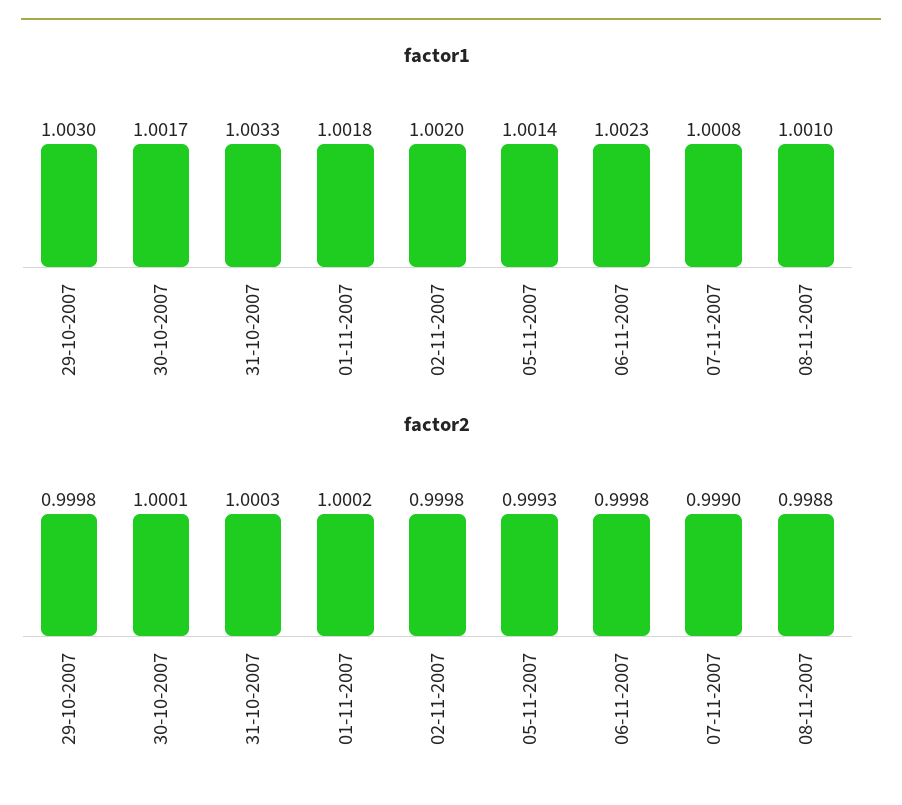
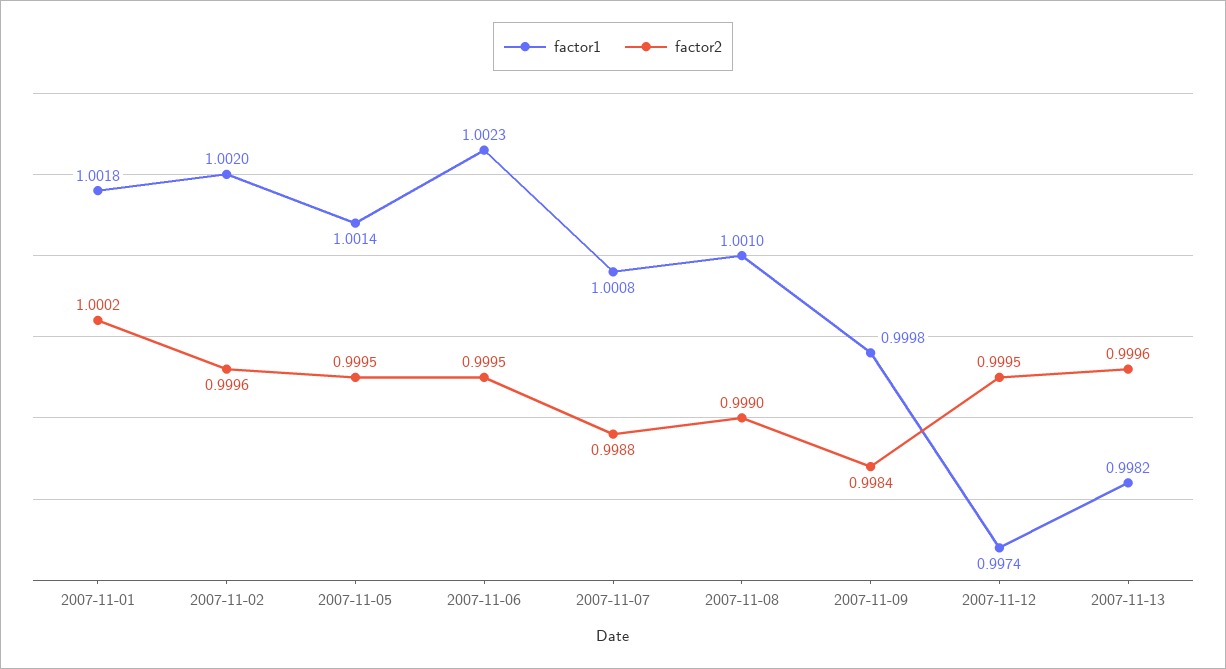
factor1, 29-10-2007: 1.003 -> none
factor1, 30-10-2007: 1.0017 -> none
factor1, 31-10-2007: 1.0033 -> none
factor2, 29-10-2007: 0.9998 -> none
factor2, 30-10-2007: 1.0001 -> none
factor2, 31-10-2007: 1.0003 -> none
factor2, 02-11-2007: 0.9998 -> 0.9996
factor2, 05-11-2007: 0.9993 -> 0.9995
factor2, 06-11-2007: 0.9998 -> 0.9995
factor2, 07-11-2007: 0.999 -> 0.9988
factor2, 08-11-2007: 0.9988 -> 0.999
factor1, 2007-11-09: none -> 0.9998
factor2, 2007-11-09: none -> 0.9984
factor1, 2007-11-12: none -> 0.9974
factor2, 2007-11-12: none -> 0.9995
factor1, 2007-11-13: none -> 0.9982
factor2, 2007-11-13: none -> 0.9996

